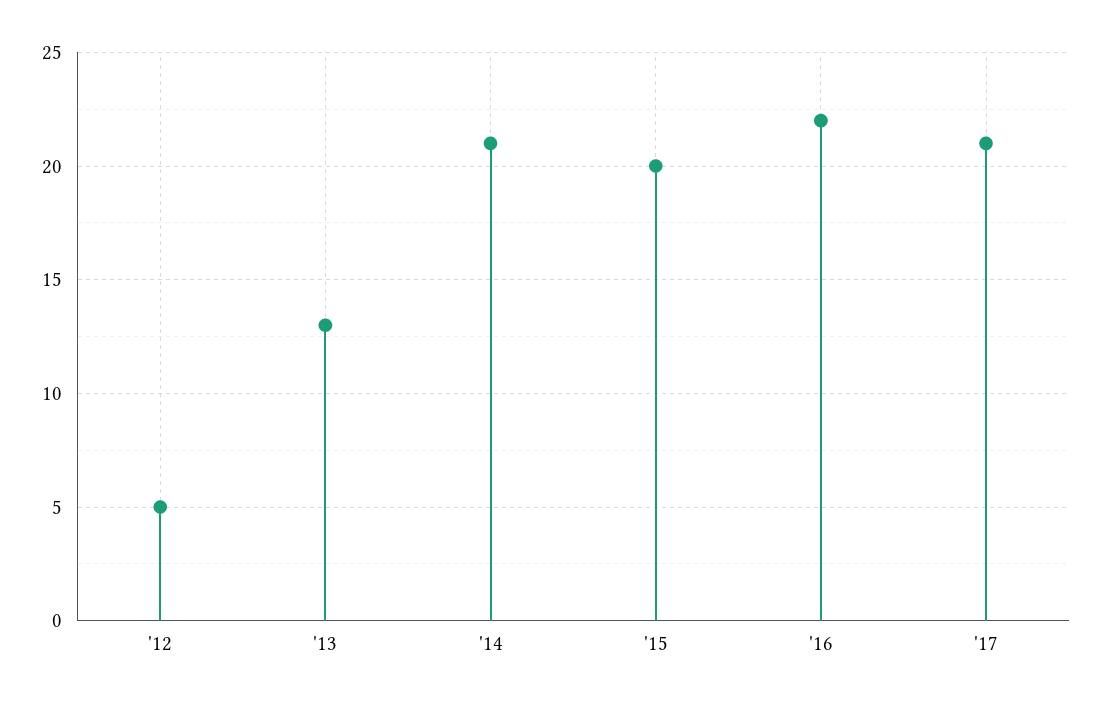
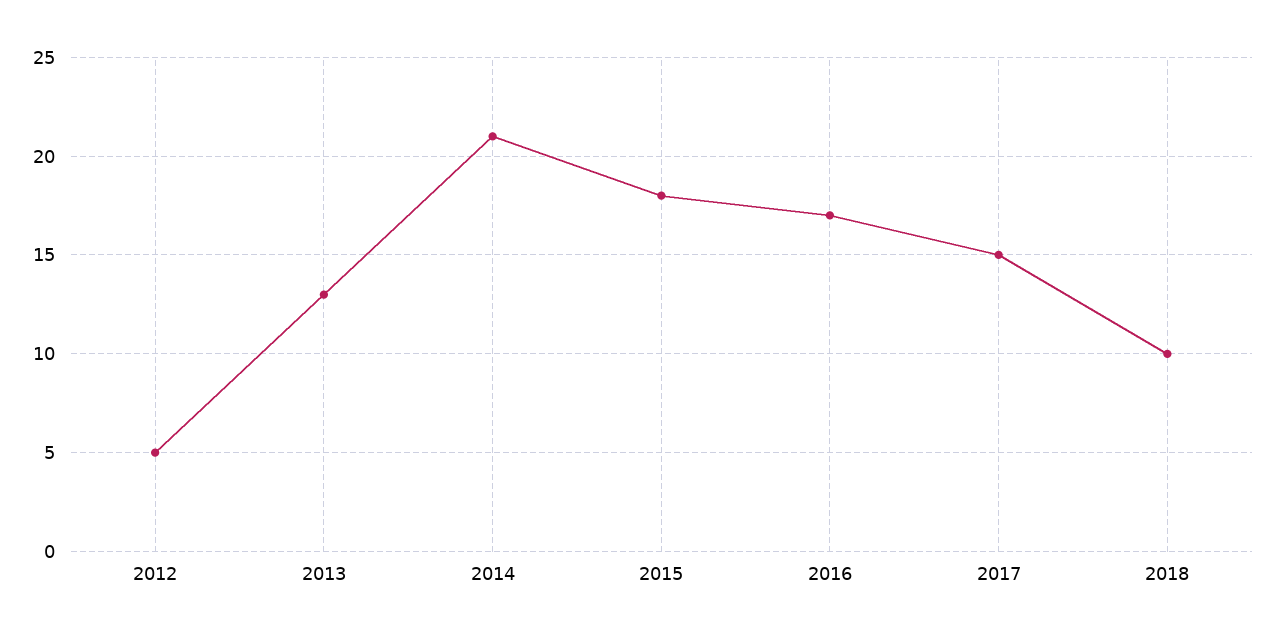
'15: 20 -> 18
'16: 22 -> 17
'17: 21 -> 15
2018: none -> 10

